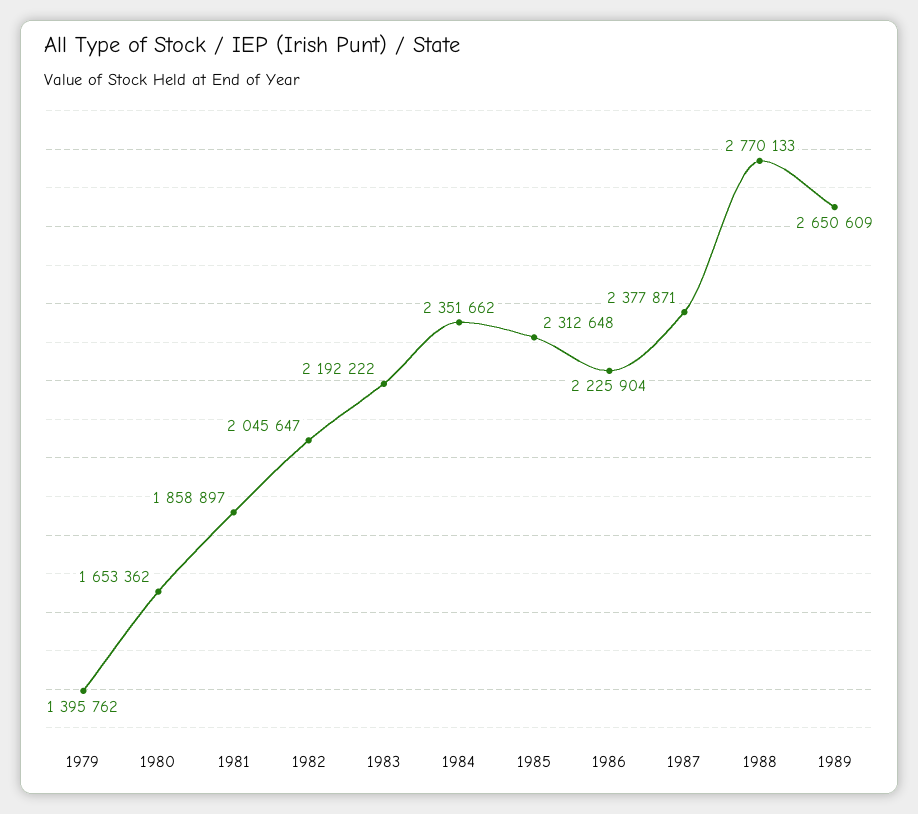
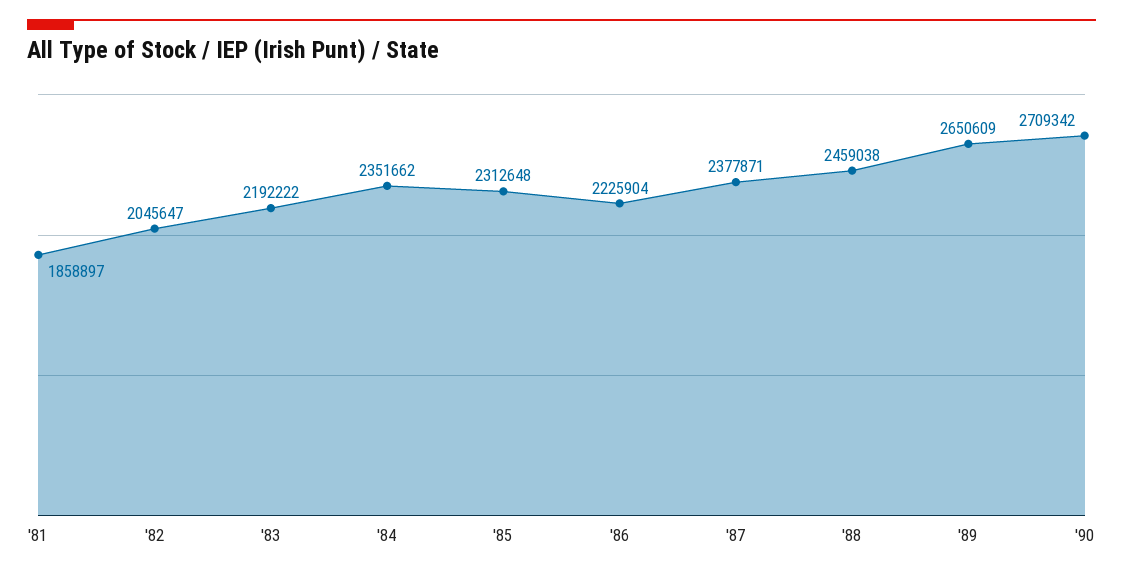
1979: 1395762 -> none
1980: 1653362 -> none
1988: 2770133 -> 2459038
'90: none -> 2709342

